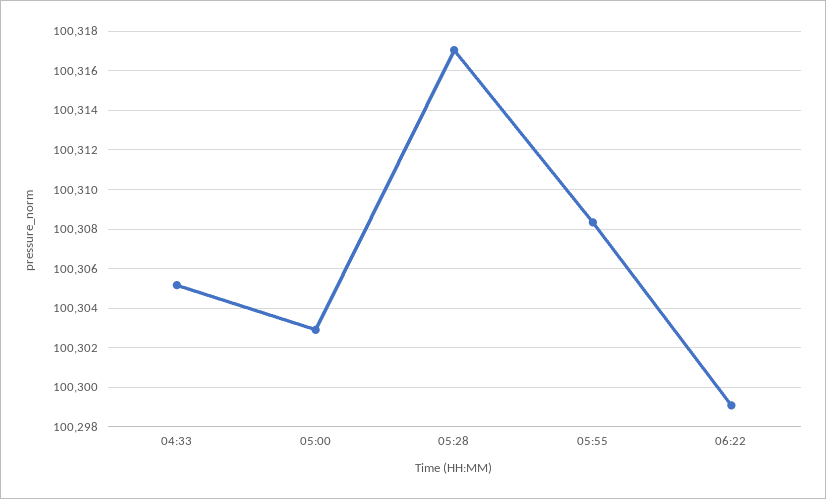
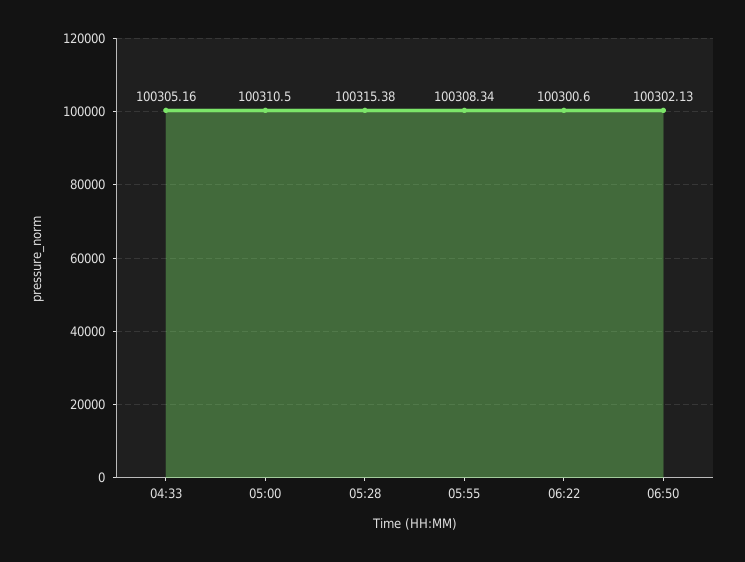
05:00: 100303 -> 100310.5
05:28: 100317 -> 100315.38
06:22: 100299 -> 100300.6
06:50: none -> 100302.13

